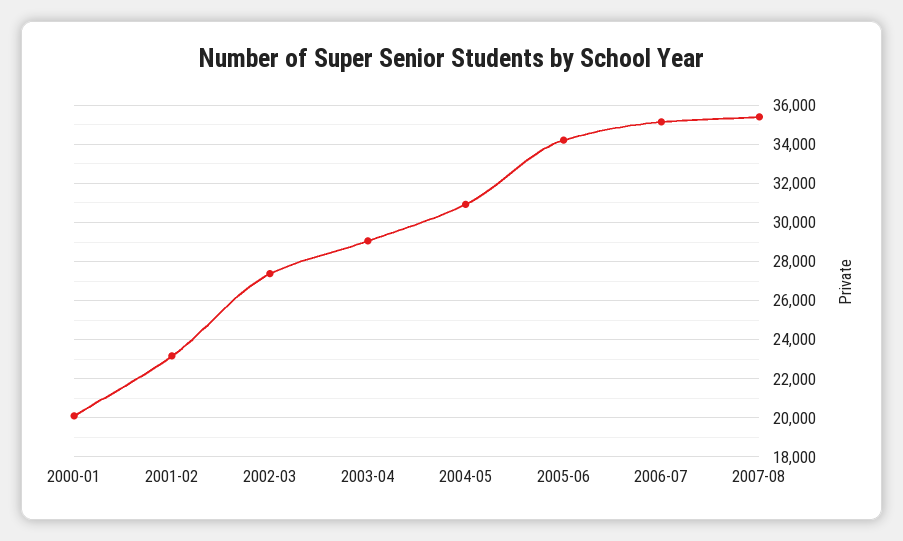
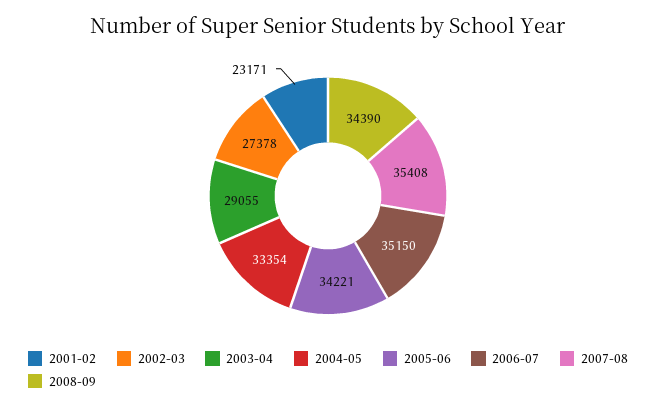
2000-01: 20000 -> none
2004-05: 31000 -> 33354
2008-09: none -> 34390

